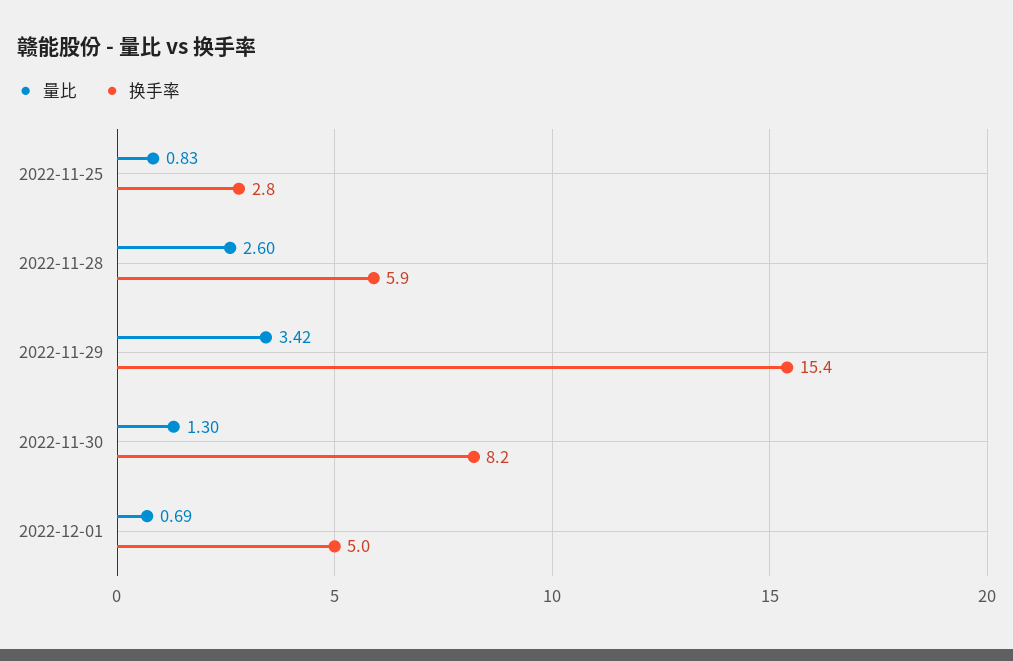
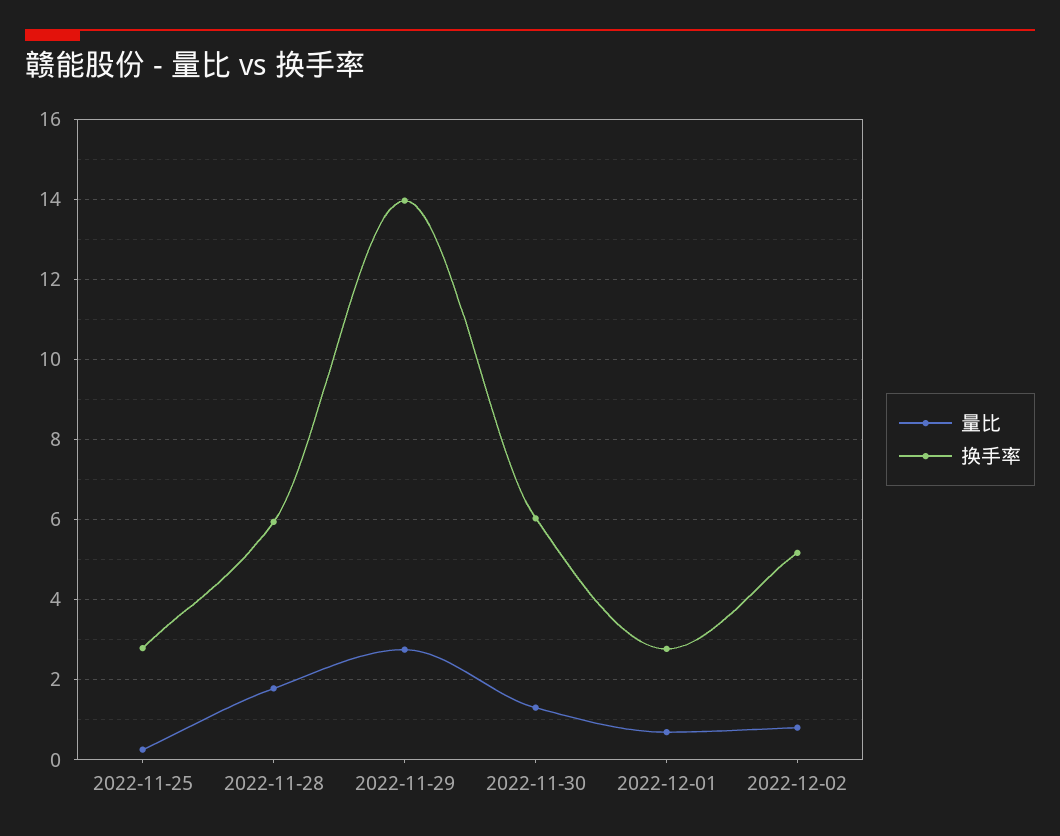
量比, 2022-11-25: 0.83 -> 0.2
量比, 2022-11-28: 2.6 -> 1.8
量比, 2022-11-29: 3.42 -> 2.8
换手率, 2022-11-29: 15.4 -> 14
换手率, 2022-11-30: 8.2 -> 6
换手率, 2022-12-01: 5 -> 2.8
量比, 2022-12-02: none -> 0.8
换手率, 2022-12-02: none -> 5.2

